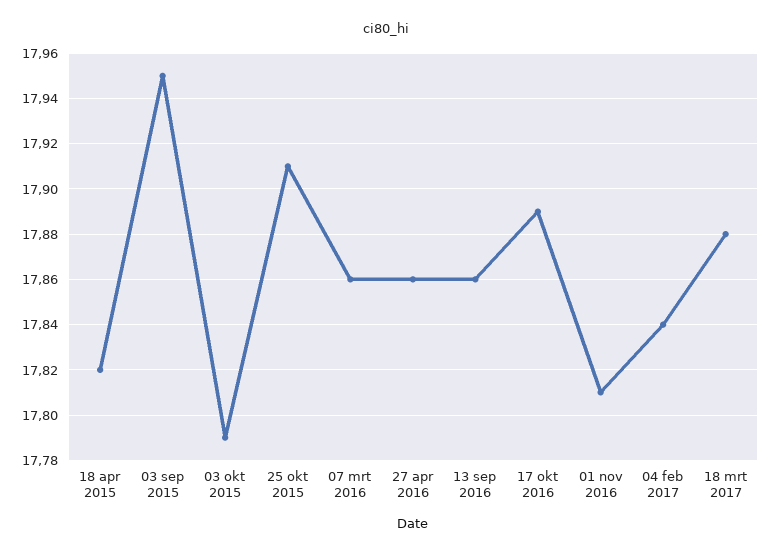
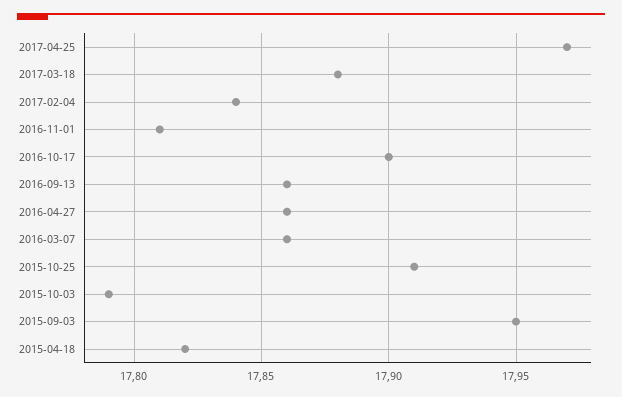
17 okt 2016: 17.89 -> 17.9
2017-04-25: none -> 17.97

